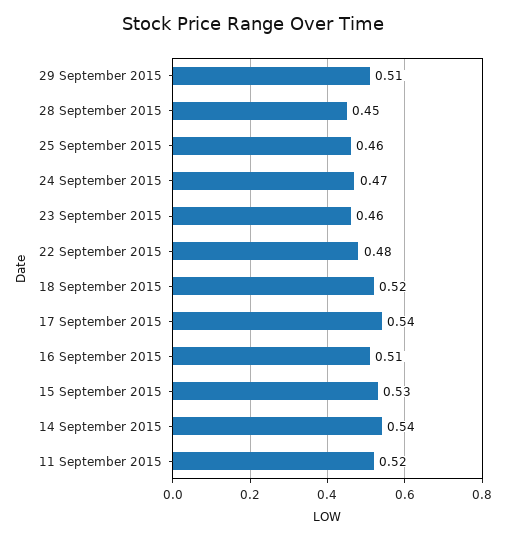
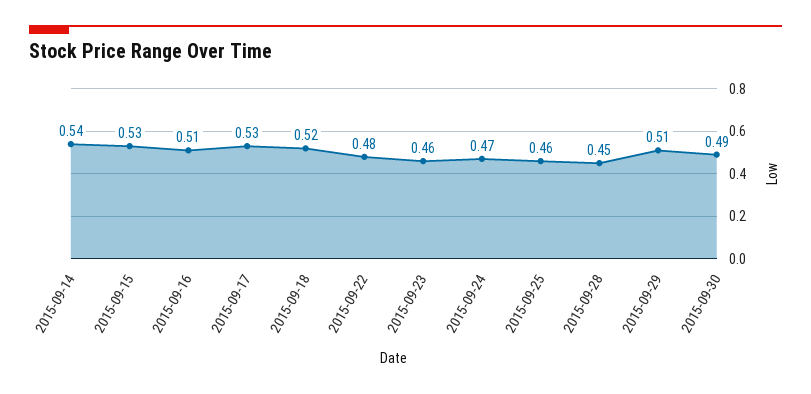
17 September 2015: 0.54 -> 0.53
11 September 2015: 0.52 -> none
2015-09-30: none -> 0.49

